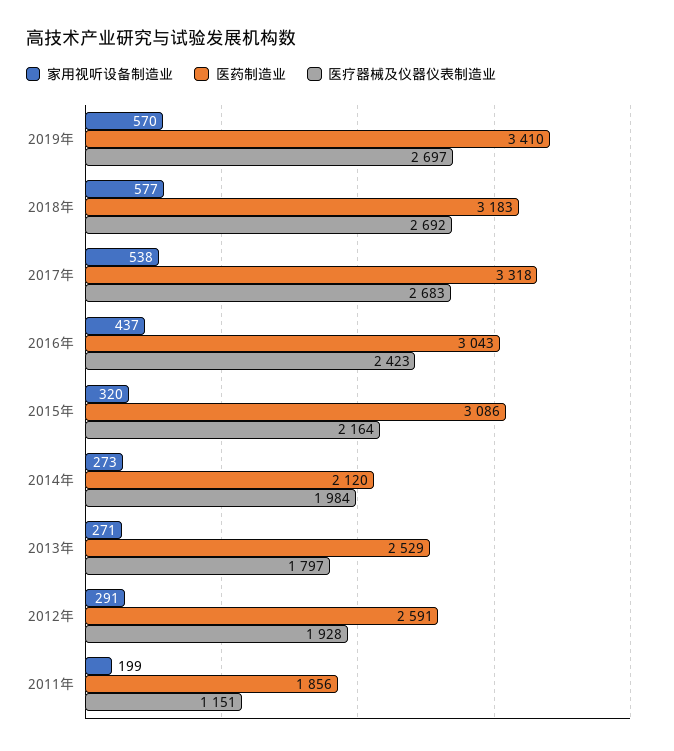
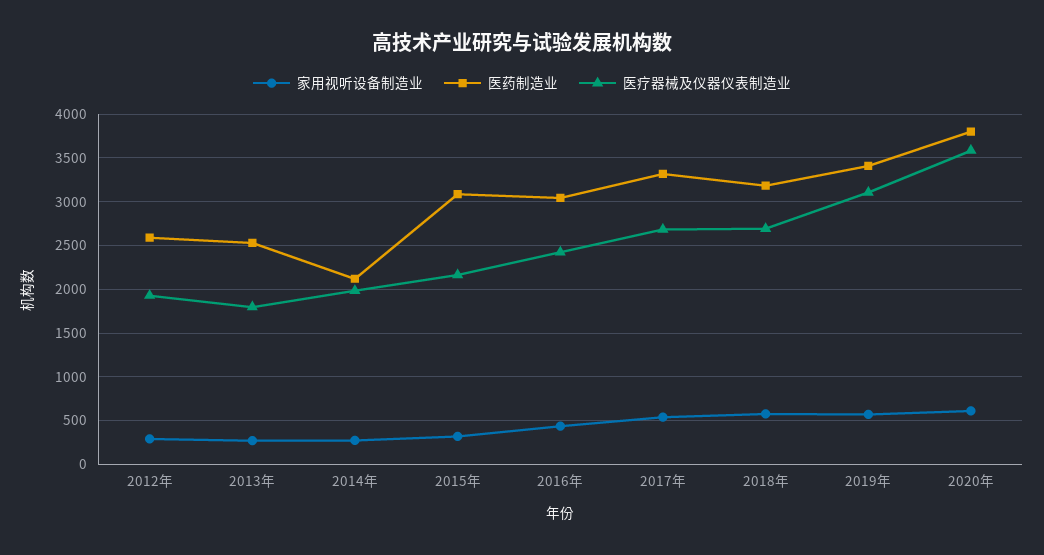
医疗器械及仪器仪表制造业, 2019年: 2697 -> 3100
家用视听设备制造业, 2011年: 199 -> none
医药制造业, 2011年: 1856 -> none
医疗器械及仪器仪表制造业, 2011年: 1151 -> none
家用视听设备制造业, 2020年: none -> 600
医药制造业, 2020年: none -> 3800
医疗器械及仪器仪表制造业, 2020年: none -> 3600

